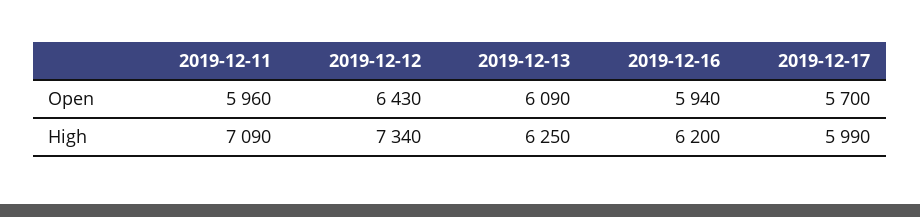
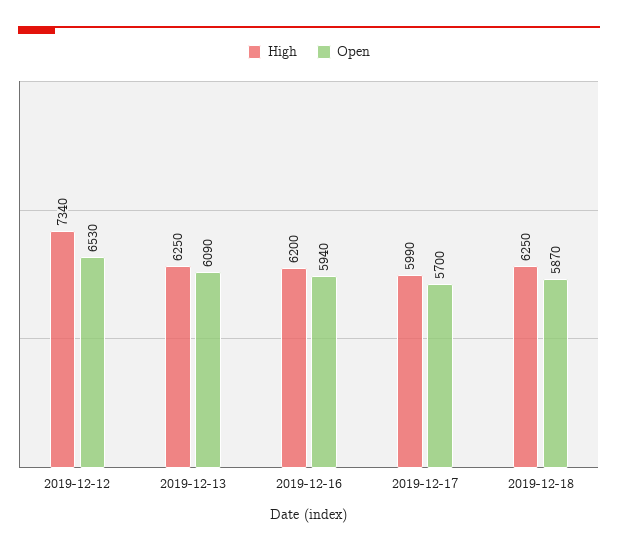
Open, 2019-12-11: 5960 -> none
Open, 2019-12-12: 6430 -> 6530
High, 2019-12-11: 7090 -> none
High, 2019-12-18: none -> 6250
Open, 2019-12-18: none -> 5870

